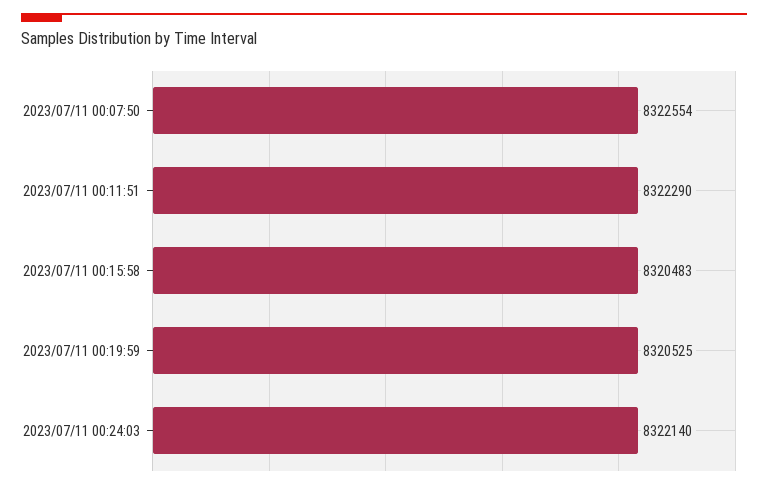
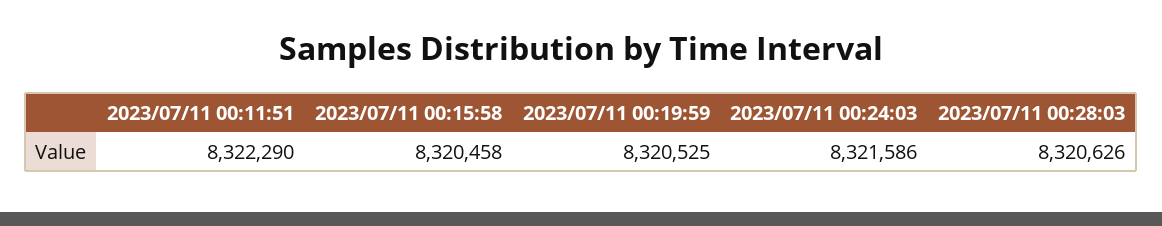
2023/07/11 00:07:50: 8322554 -> none
2023/07/11 00:15:58: 8320483 -> 8320458
2023/07/11 00:24:03: 8322140 -> 8321586
2023/07/11 00:28:03: none -> 8320626

